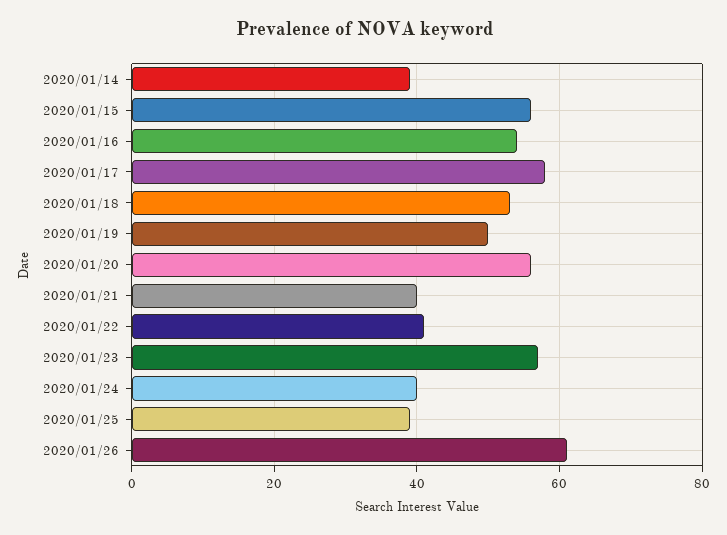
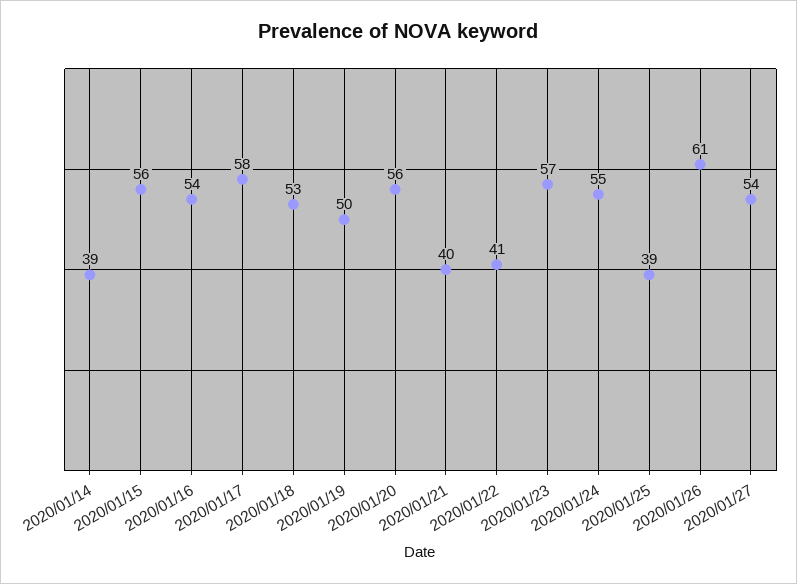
2020/01/24: 40 -> 55
2020/01/27: none -> 54

